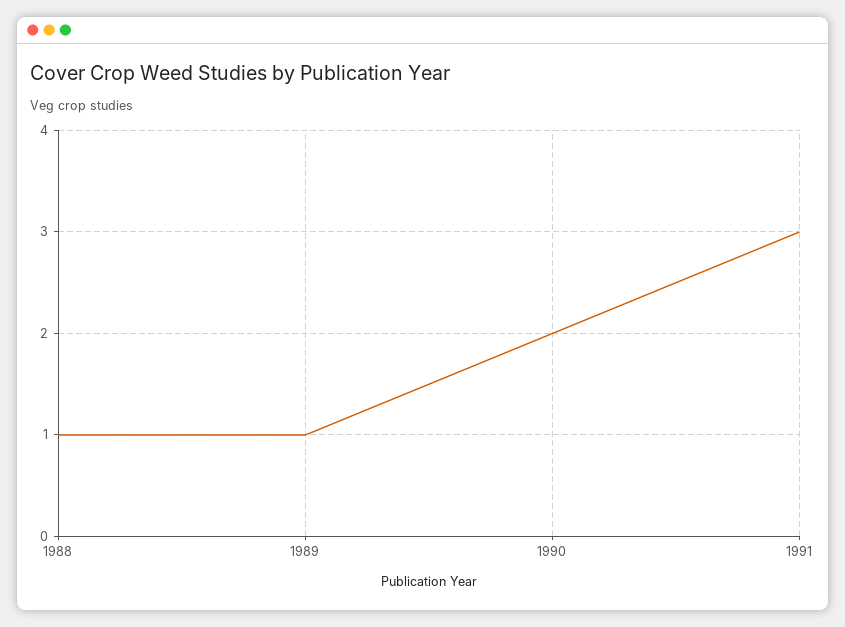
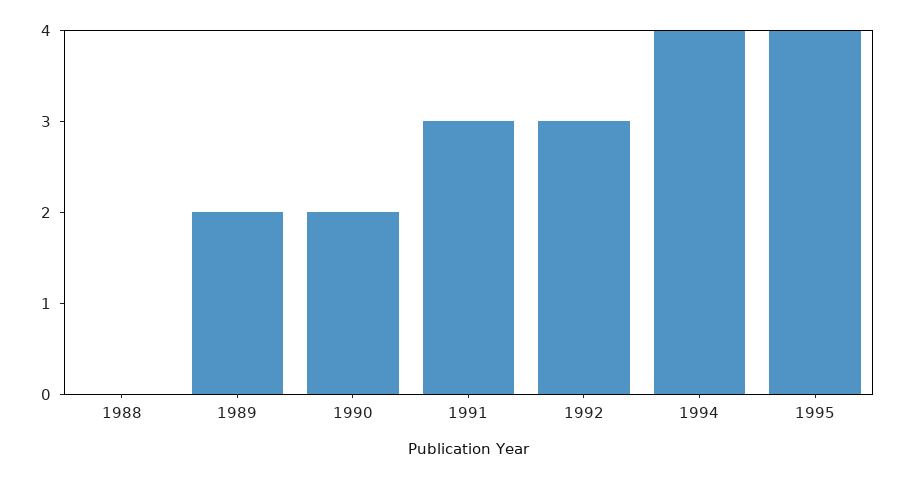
1988: 1 -> 0
1989: 1 -> 2
1992: none -> 3
1994: none -> 4
1995: none -> 4

